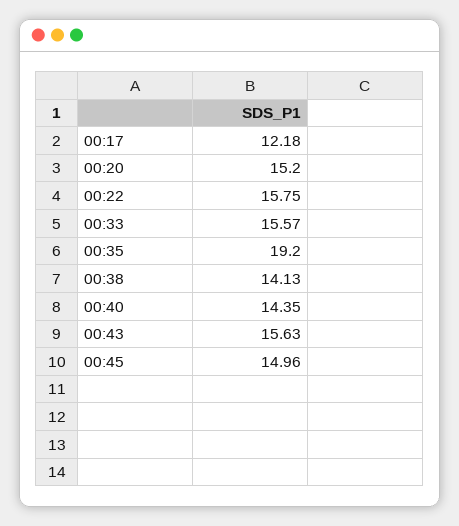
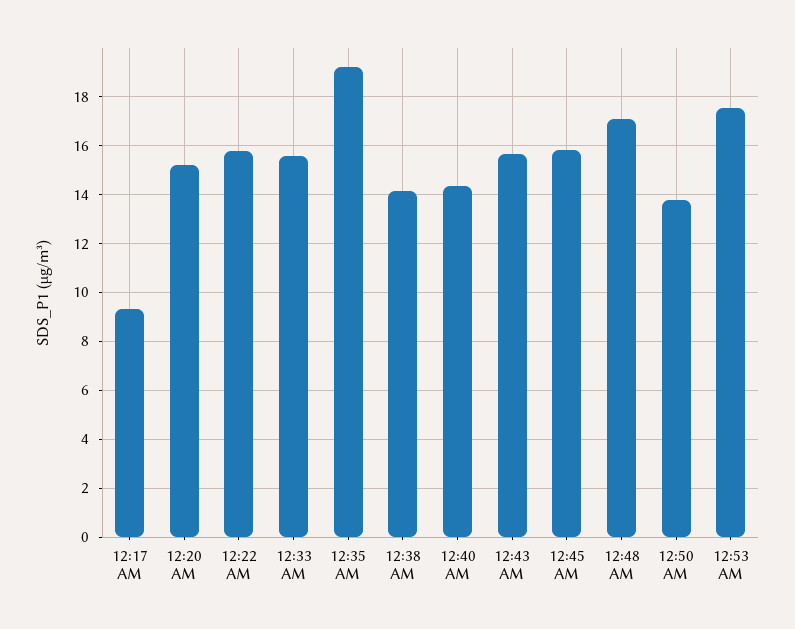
00:17: 12.18 -> 9.25
00:45: 14.96 -> 15.75
12:48 AM: none -> 17
12:50 AM: none -> 13.75
12:53 AM: none -> 17.5

